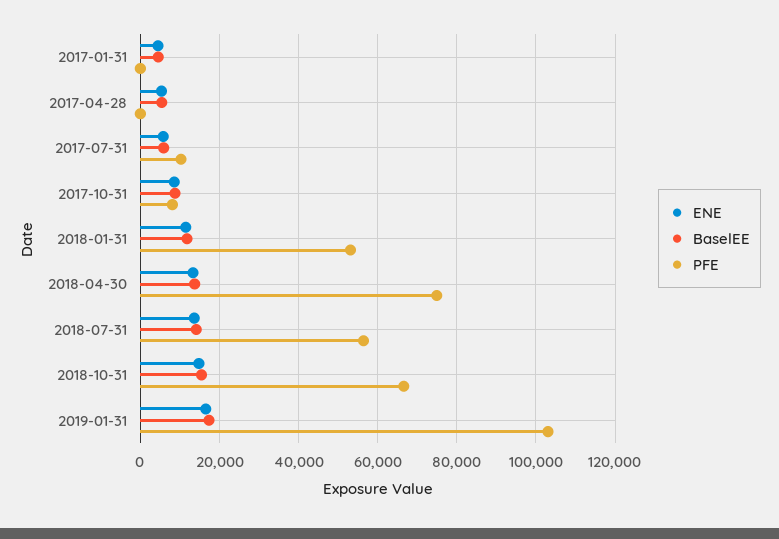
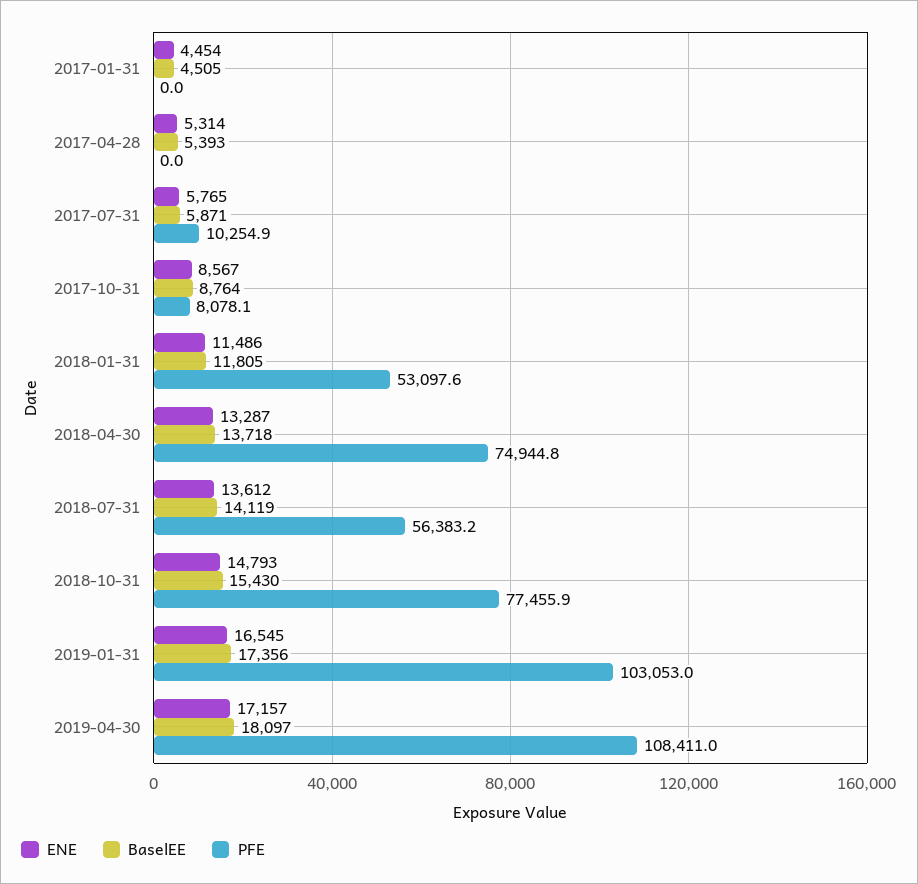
PFE, 2018-10-31: 66000 -> 77455.9
ENE, 2019-04-30: none -> 17157
BaselEE, 2019-04-30: none -> 18097
PFE, 2019-04-30: none -> 108411

